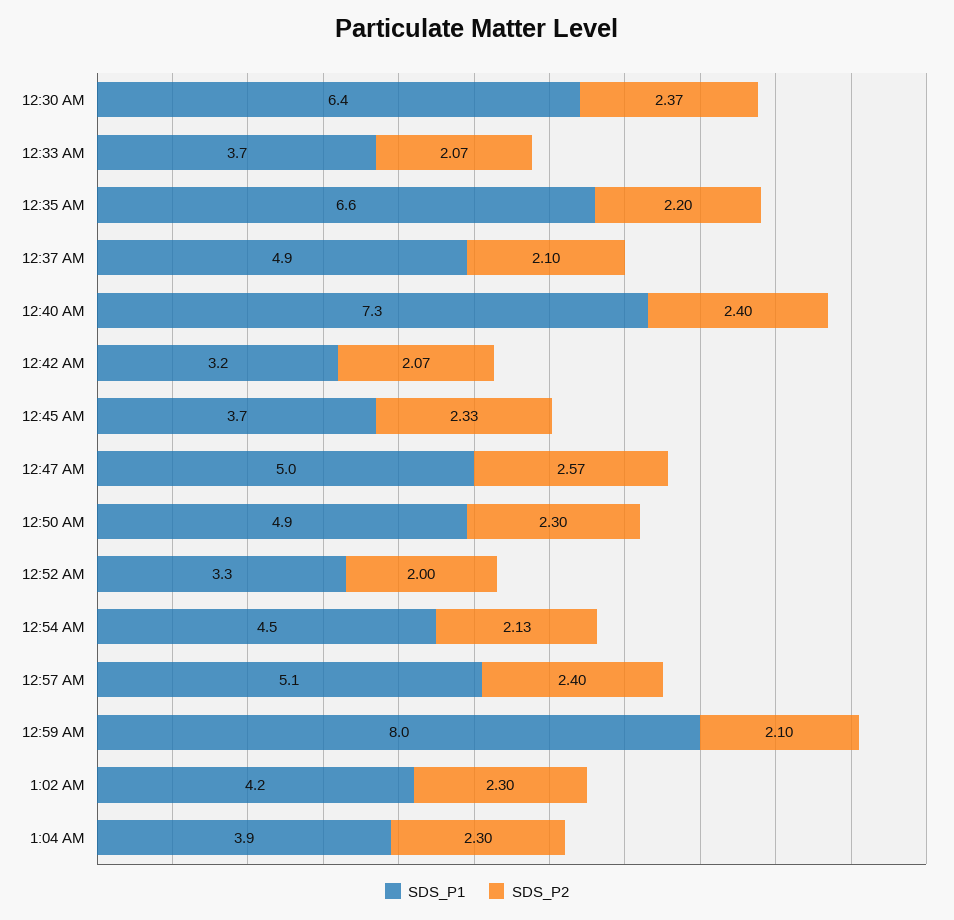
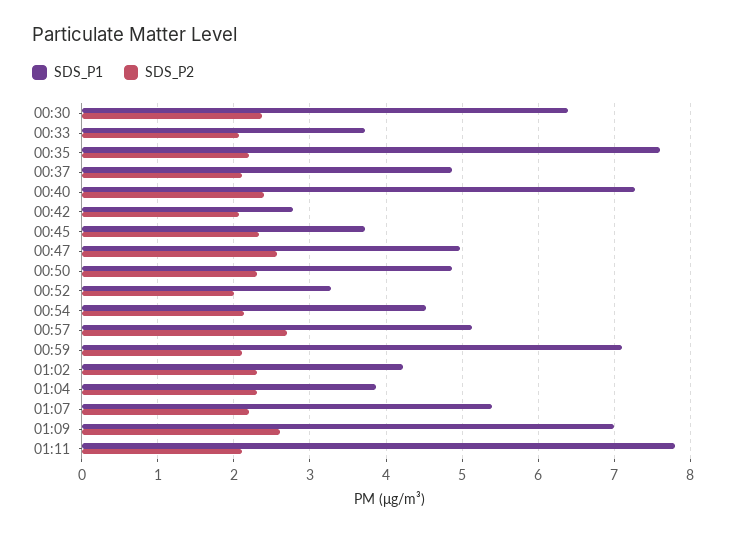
SDS_P1, 12:35 AM: 6.6 -> 7.6
SDS_P1, 12:42 AM: 3.2 -> 2.8
SDS_P2, 12:57 AM: 2.4 -> 2.7
SDS_P1, 12:59 AM: 8 -> 7.1
SDS_P1, 01:07: none -> 5.4
SDS_P2, 01:07: none -> 2.2
SDS_P1, 01:09: none -> 7
SDS_P2, 01:09: none -> 2.6
SDS_P1, 01:11: none -> 7.8
SDS_P2, 01:11: none -> 2.1

